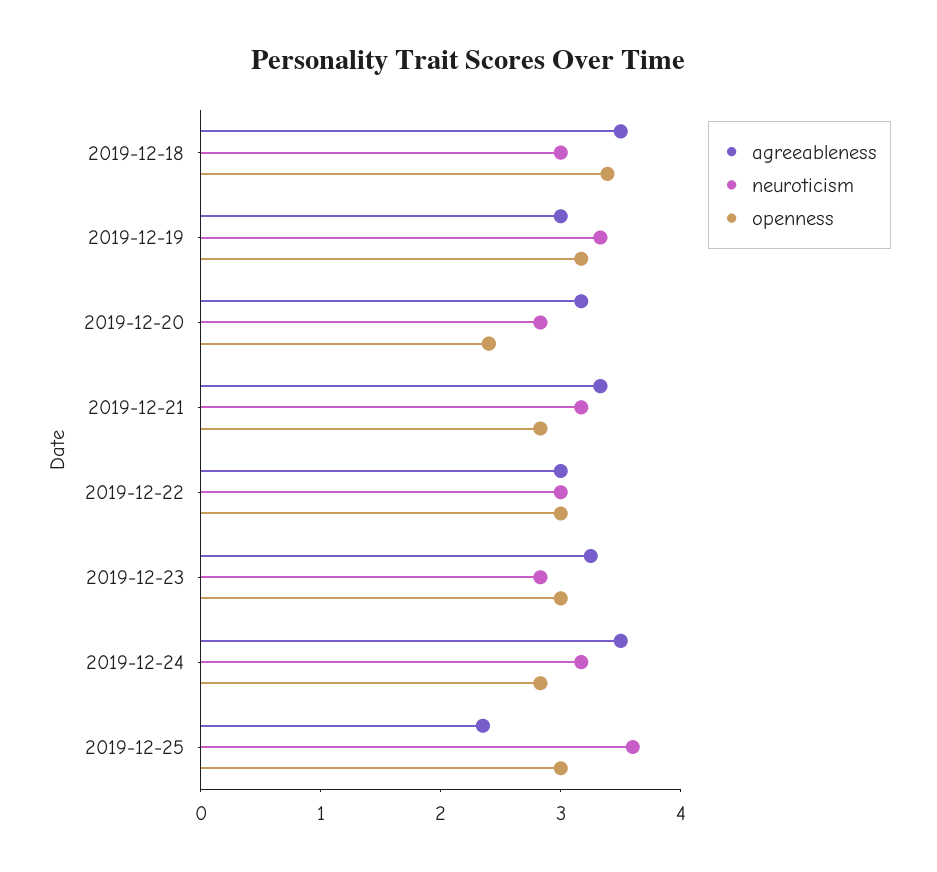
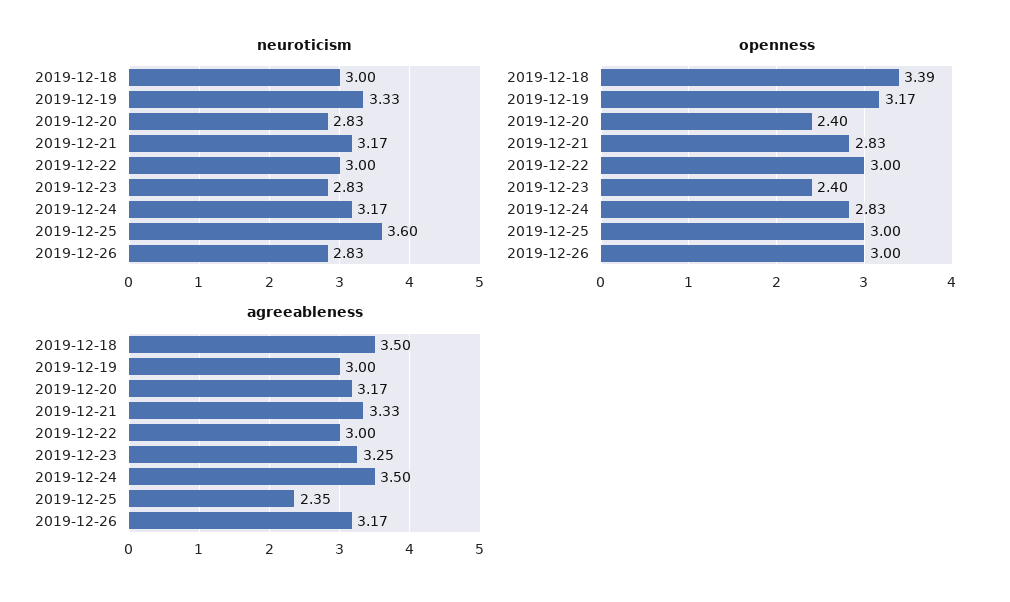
openness, 2019-12-23: 3 -> 2.4
neuroticism, 2019-12-26: none -> 2.83
openness, 2019-12-26: none -> 3
agreeableness, 2019-12-26: none -> 3.17

